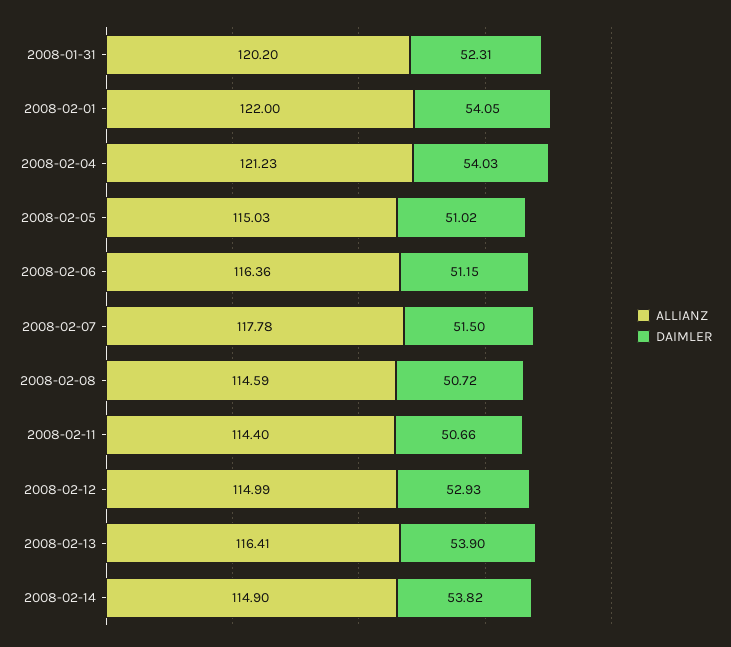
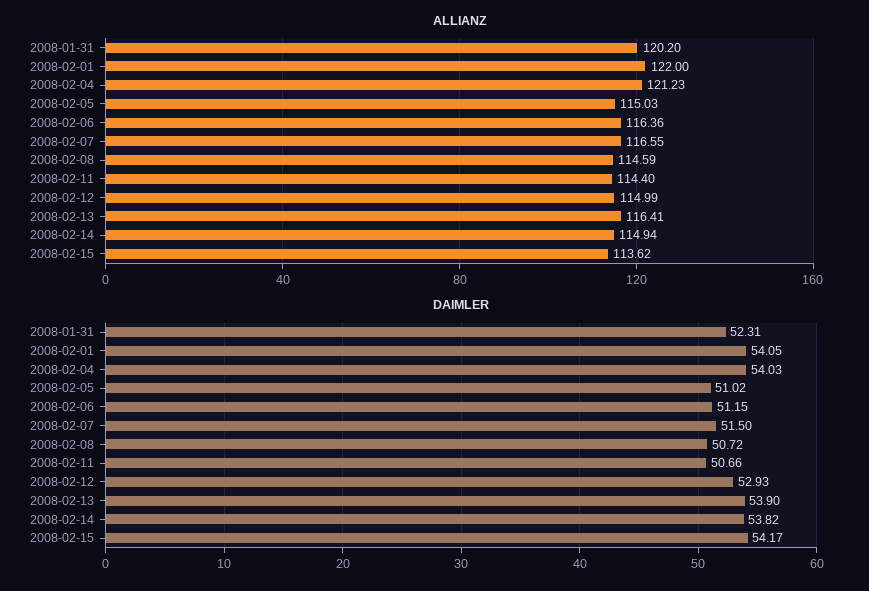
ALLIANZ, 2008-02-07: 117.78 -> 116.55
ALLIANZ, 2008-02-14: 114.9 -> 114.94
ALLIANZ, 2008-02-15: none -> 113.62
DAIMLER, 2008-02-15: none -> 54.17

